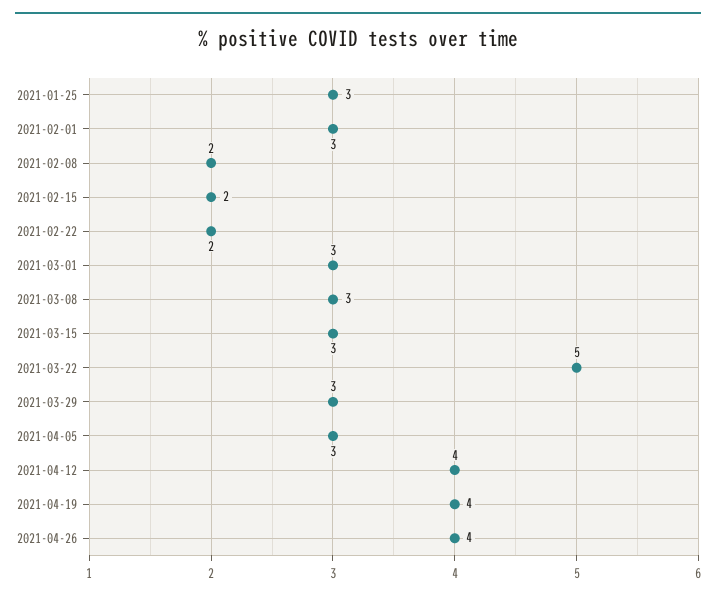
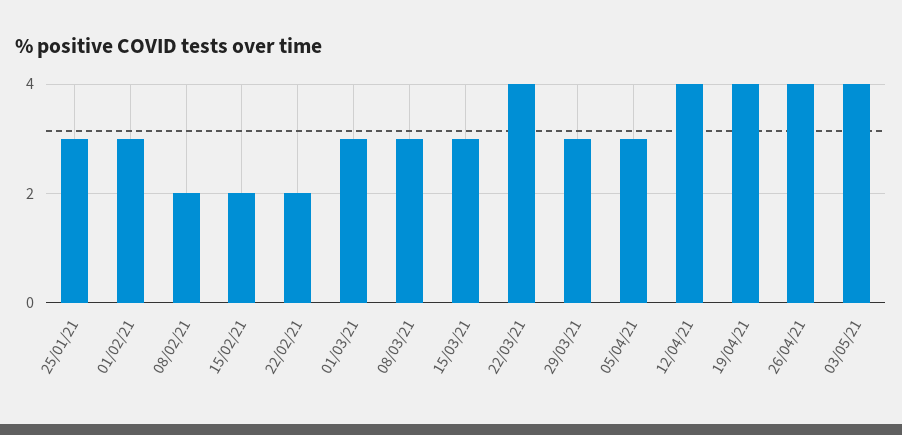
2021-03-22: 5 -> 4
03/05/21: none -> 4

